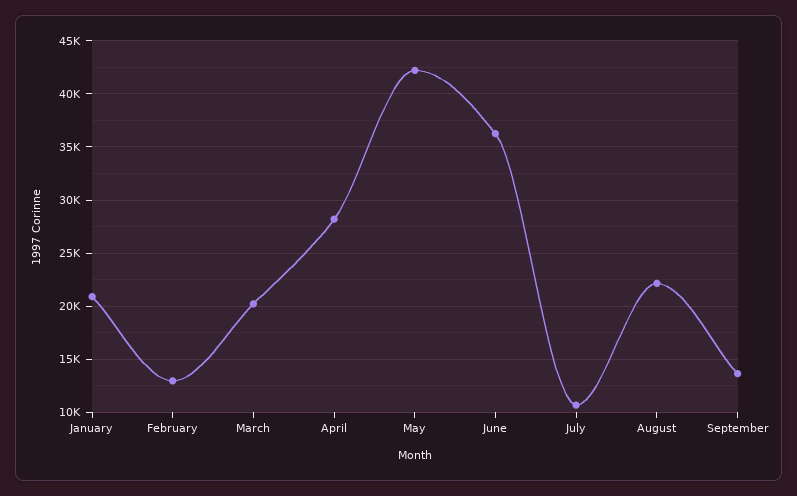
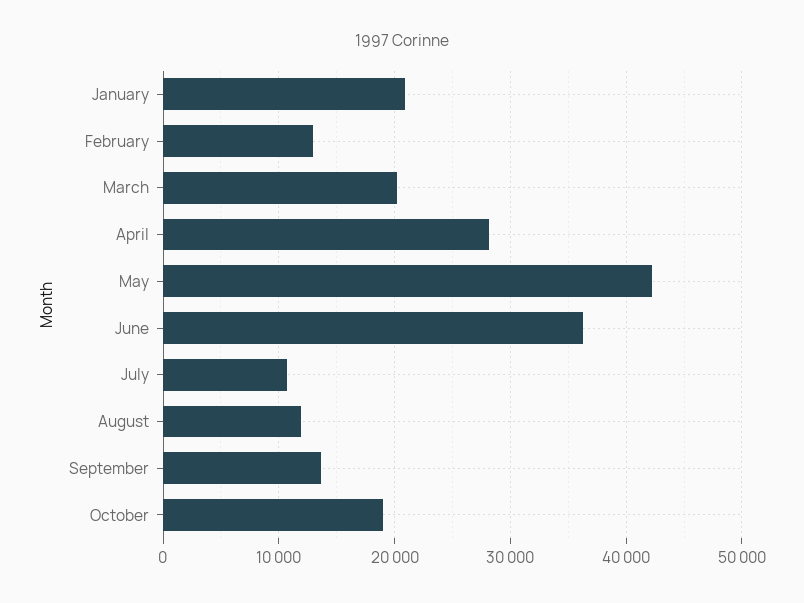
August: 22000 -> 12000
October: none -> 19000

